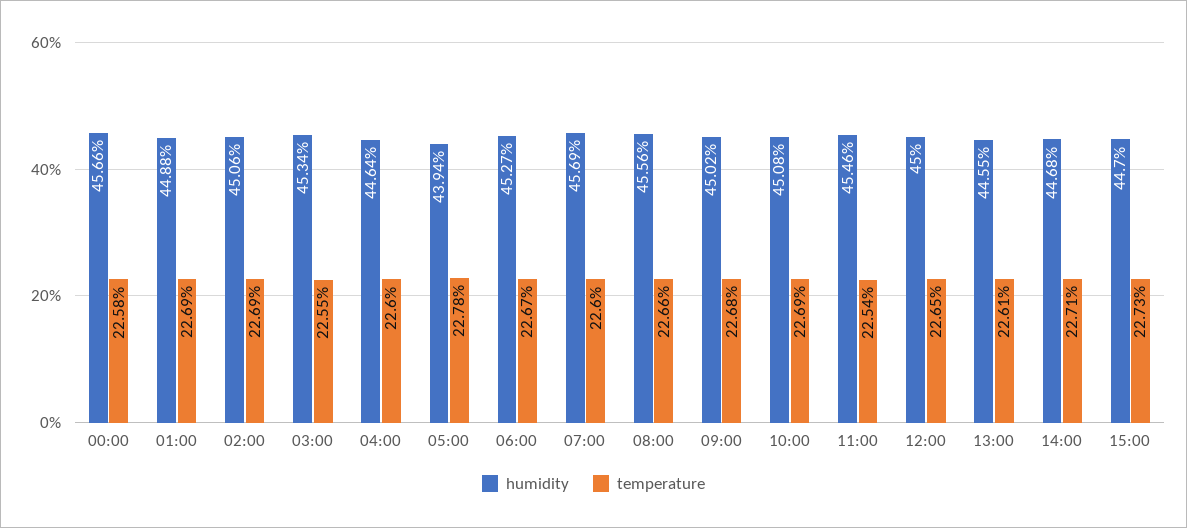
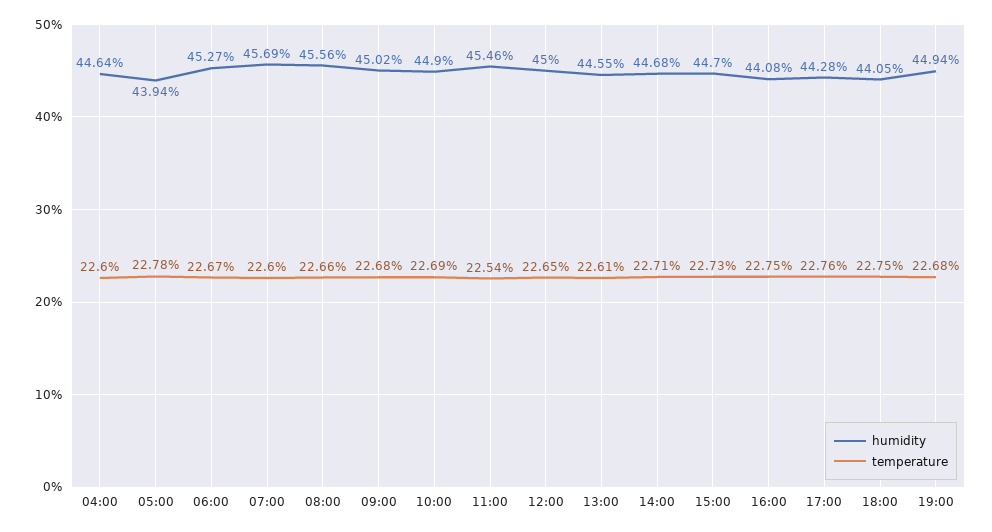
humidity, 00:00: 45.66 -> none
temperature, 00:00: 22.58 -> none
humidity, 01:00: 44.88 -> none
temperature, 01:00: 22.69 -> none
humidity, 02:00: 45.06 -> none
temperature, 02:00: 22.69 -> none
humidity, 03:00: 45.34 -> none
temperature, 03:00: 22.55 -> none
humidity, 10:00: 45.08 -> 44.9
humidity, 16:00: none -> 44.08
temperature, 16:00: none -> 22.75
humidity, 17:00: none -> 44.28
temperature, 17:00: none -> 22.76
humidity, 18:00: none -> 44.05
temperature, 18:00: none -> 22.75
humidity, 19:00: none -> 44.94
temperature, 19:00: none -> 22.68

